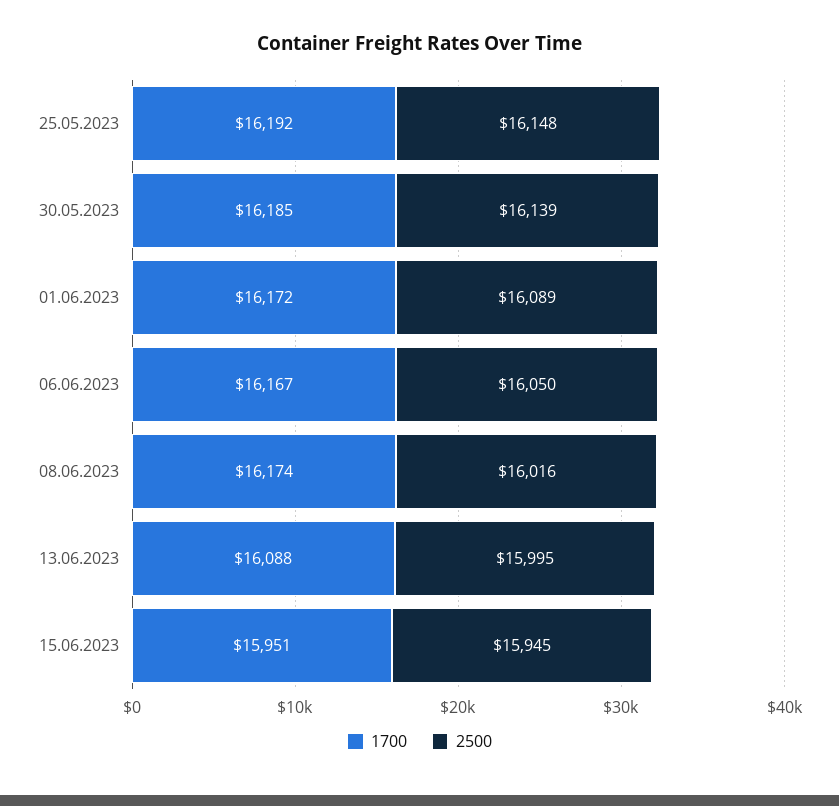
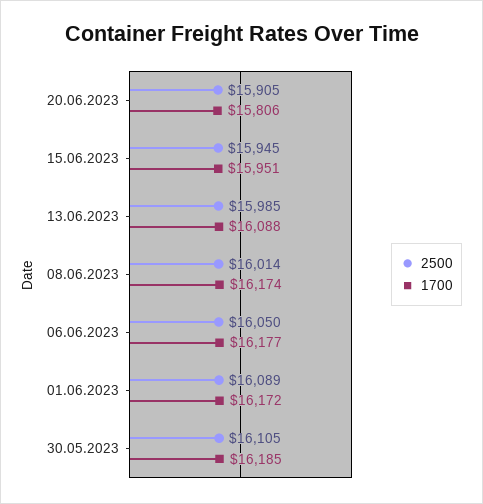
1700, 25.05.2023: 16192 -> none
2500, 25.05.2023: 16148 -> none
2500, 30.05.2023: 16139 -> 16105
1700, 06.06.2023: 16167 -> 16177
2500, 08.06.2023: 16016 -> 16014
2500, 13.06.2023: 15995 -> 15985
2500, 20.06.2023: none -> 15905
1700, 20.06.2023: none -> 15806

